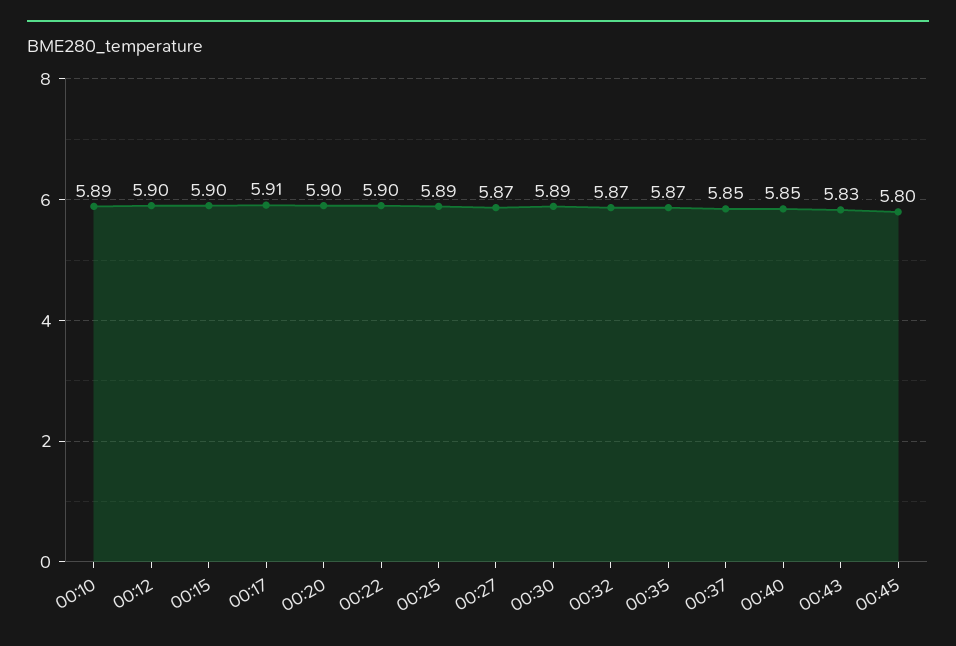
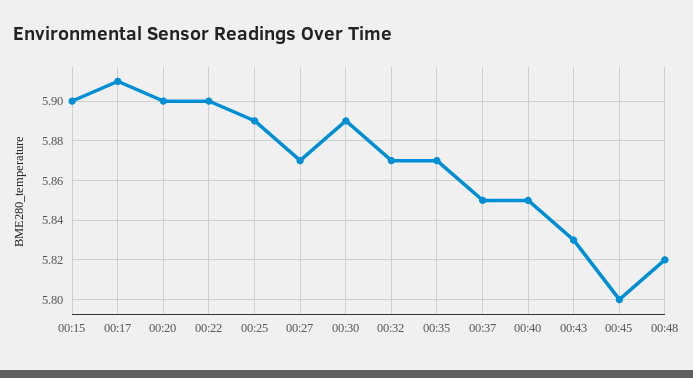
00:10: 5.89 -> none
00:12: 5.9 -> none
00:48: none -> 5.82

